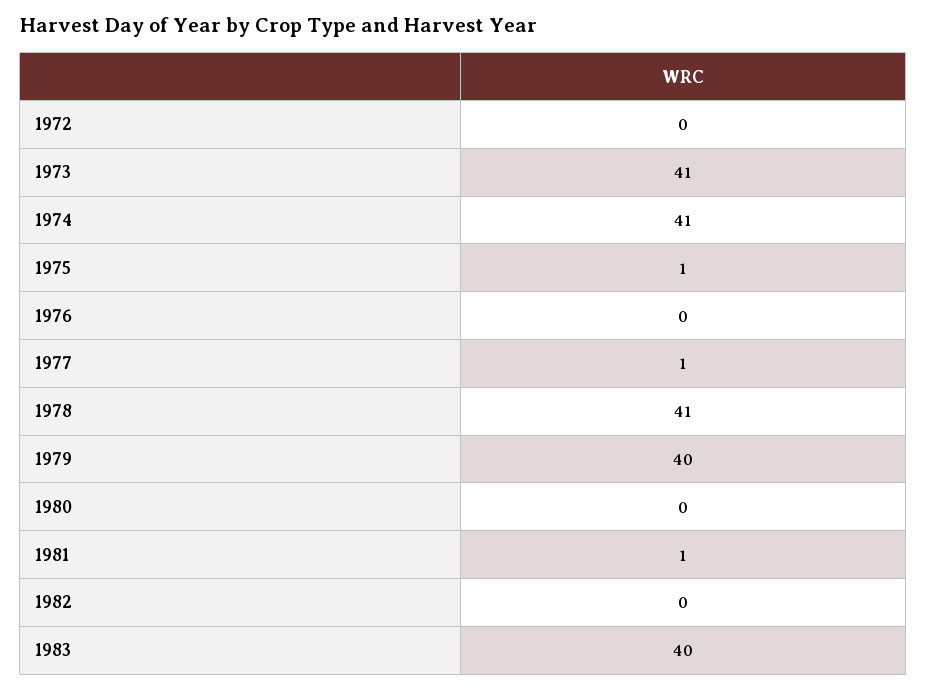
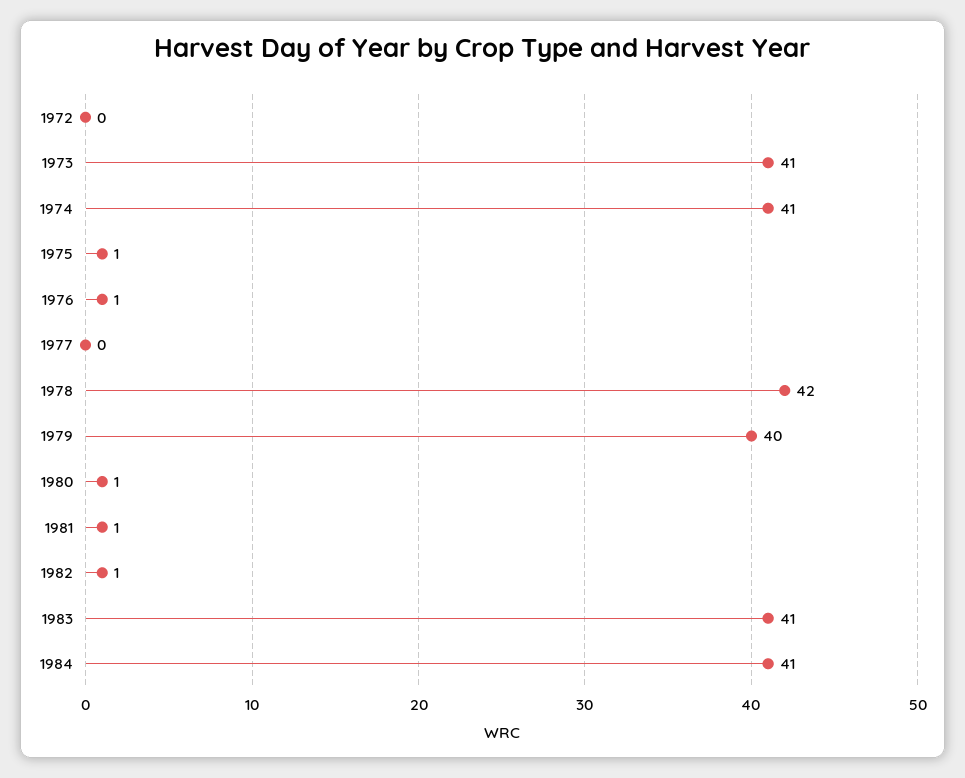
1976: 0 -> 1
1977: 1 -> 0
1978: 41 -> 42
1980: 0 -> 1
1982: 0 -> 1
1983: 40 -> 41
1984: none -> 41

